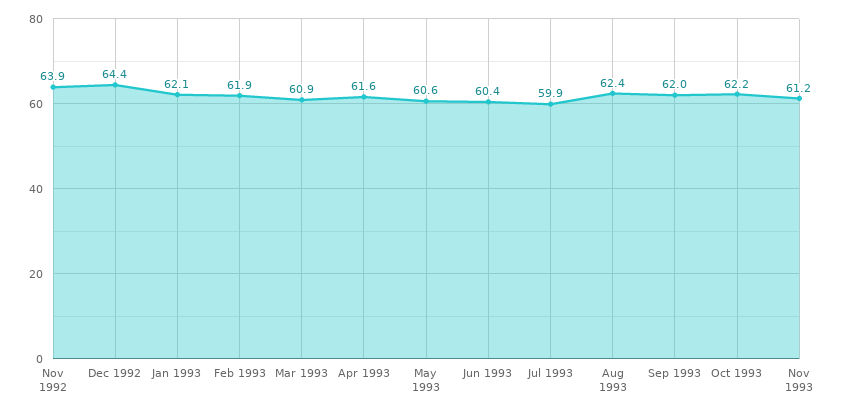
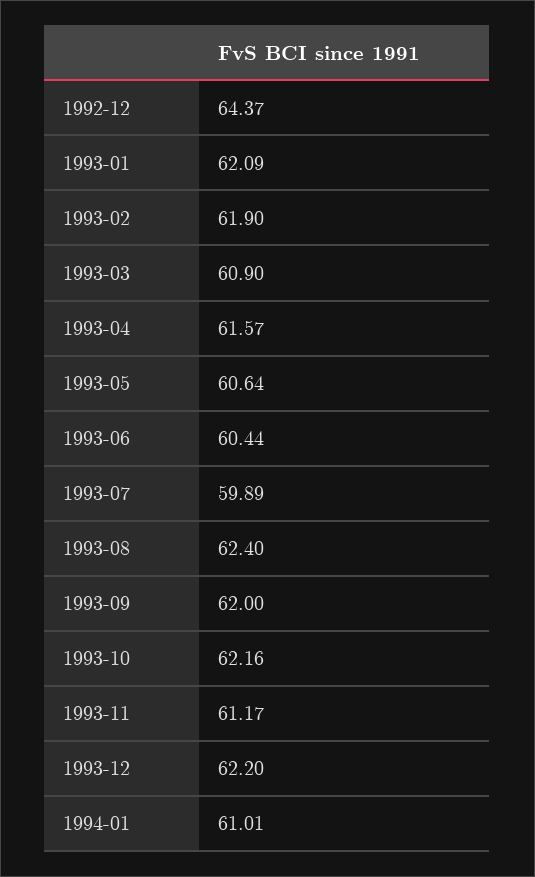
Nov 1992: 63.9 -> none
1993-12: none -> 62.2
1994-01: none -> 61.01

